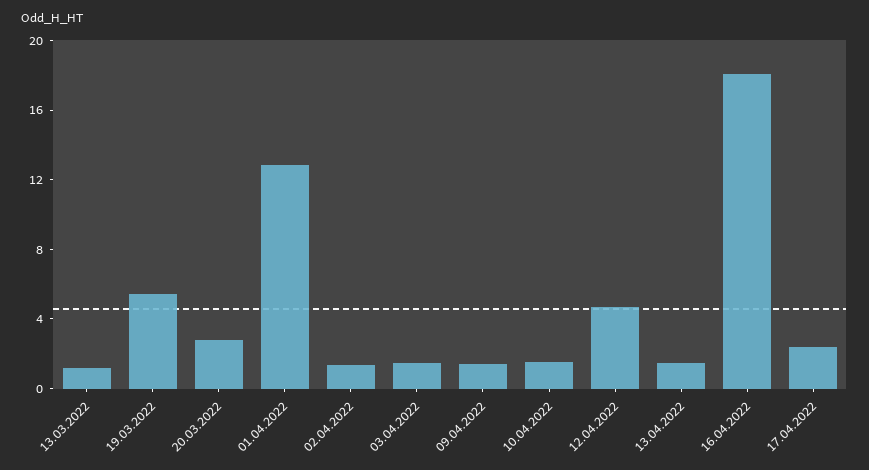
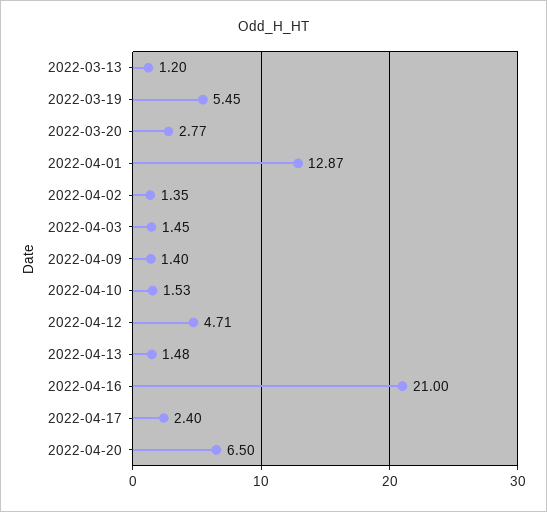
16.04.2022: 18 -> 21
2022-04-20: none -> 6.5

